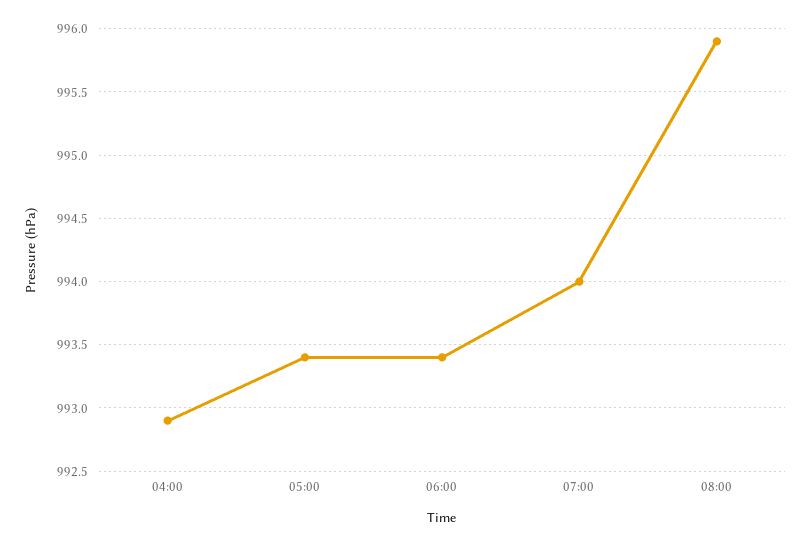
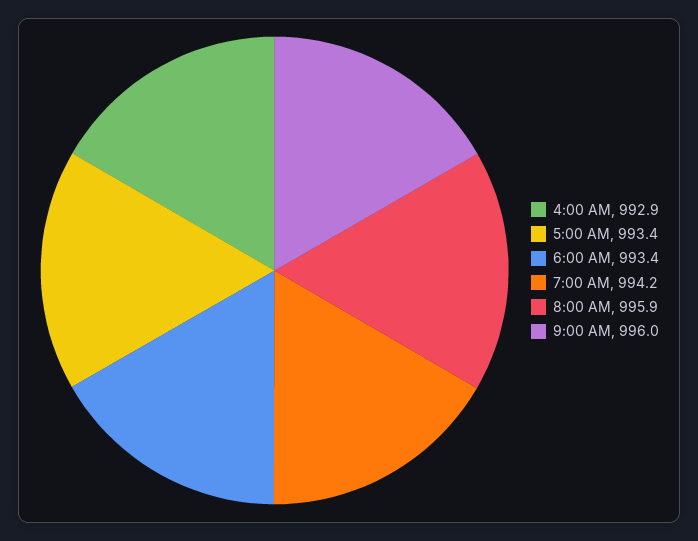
07:00: 994 -> 994.2
9:00 AM: none -> 996

